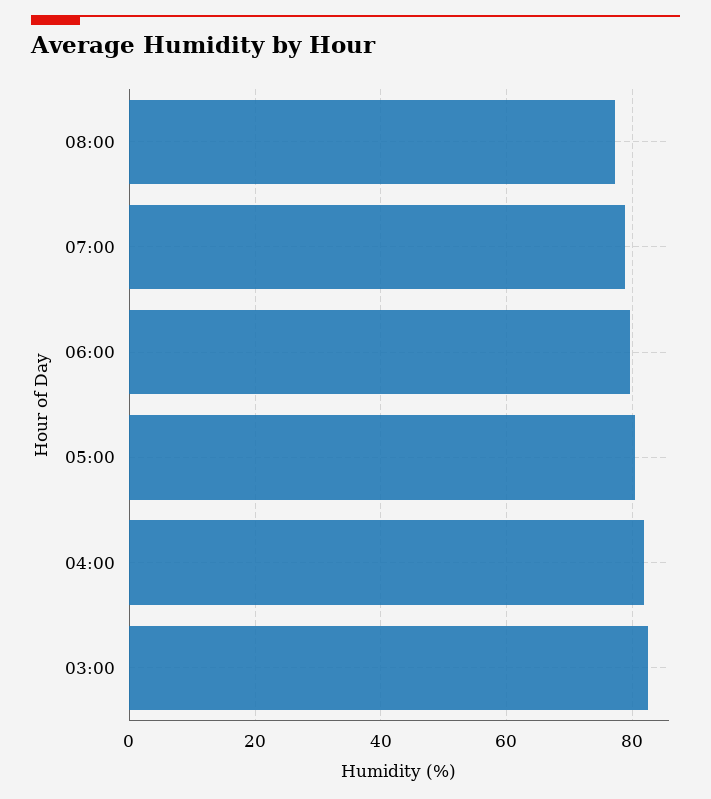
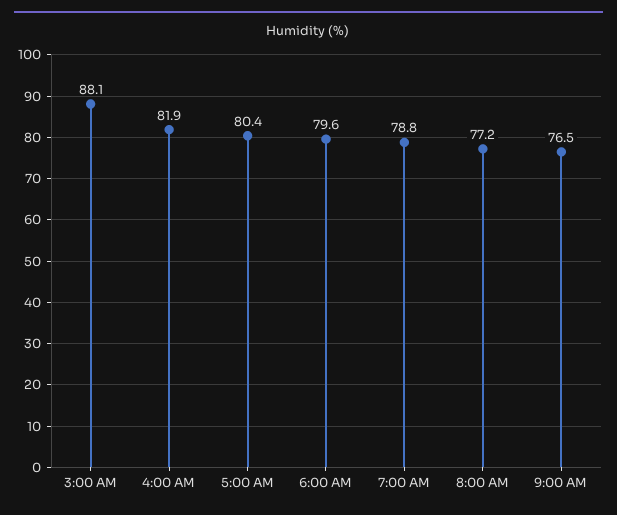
03:00: 82 -> 88.1
9:00 AM: none -> 76.5

